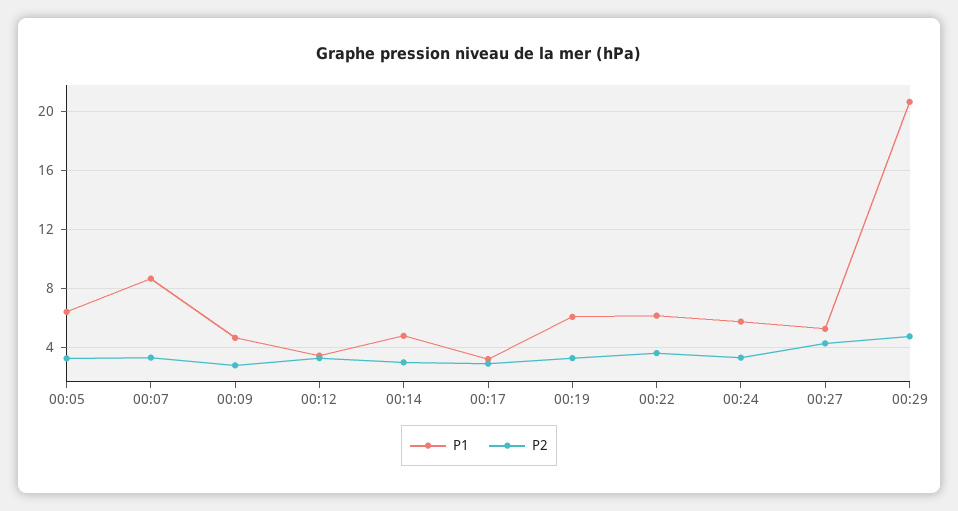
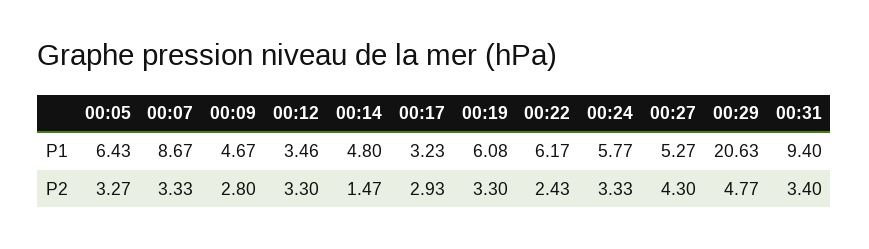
P2, 00:14: 3 -> 1.47
P2, 00:22: 3.5 -> 2.43
P1, 00:31: none -> 9.4
P2, 00:31: none -> 3.4

